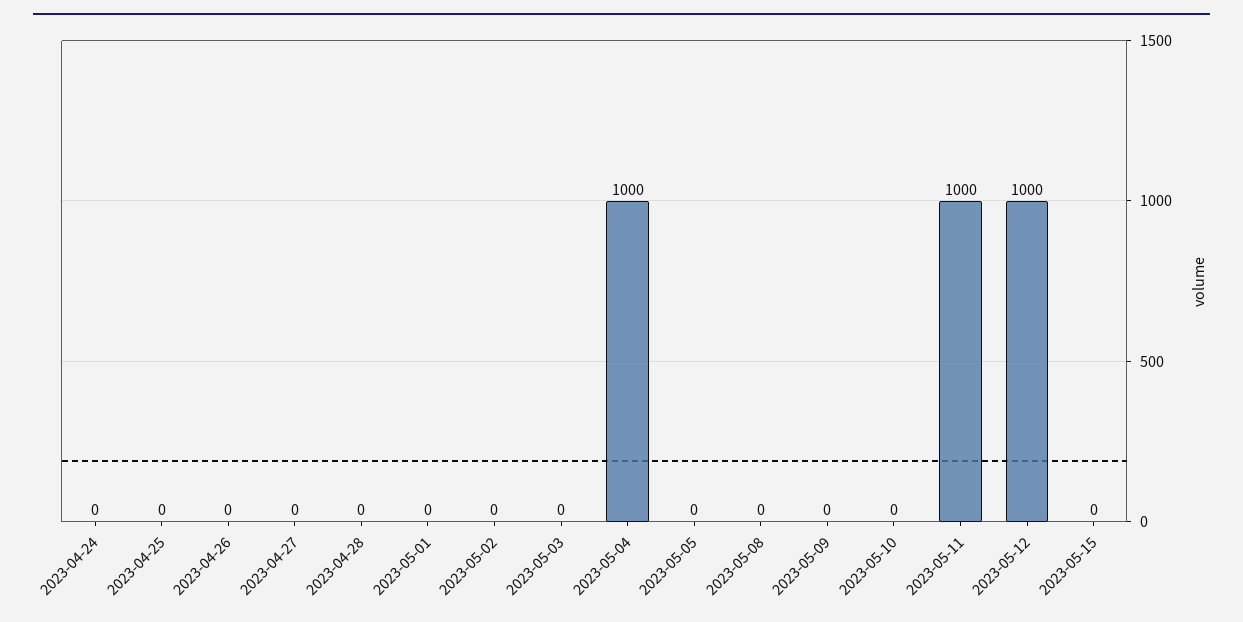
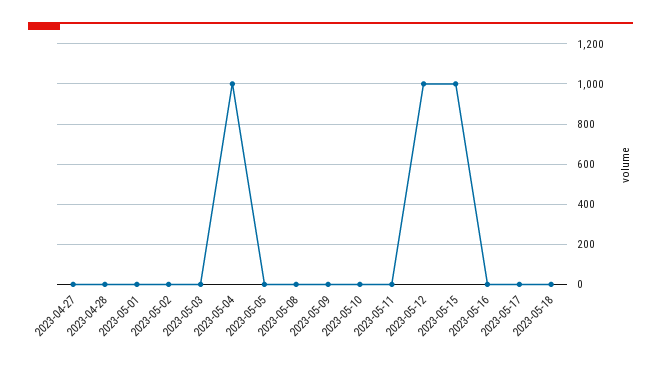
2023-04-24: 0 -> none
2023-04-25: 0 -> none
2023-04-26: 0 -> none
2023-05-11: 1000 -> 0
2023-05-15: 0 -> 1000
2023-05-16: none -> 0
2023-05-17: none -> 0
2023-05-18: none -> 0

